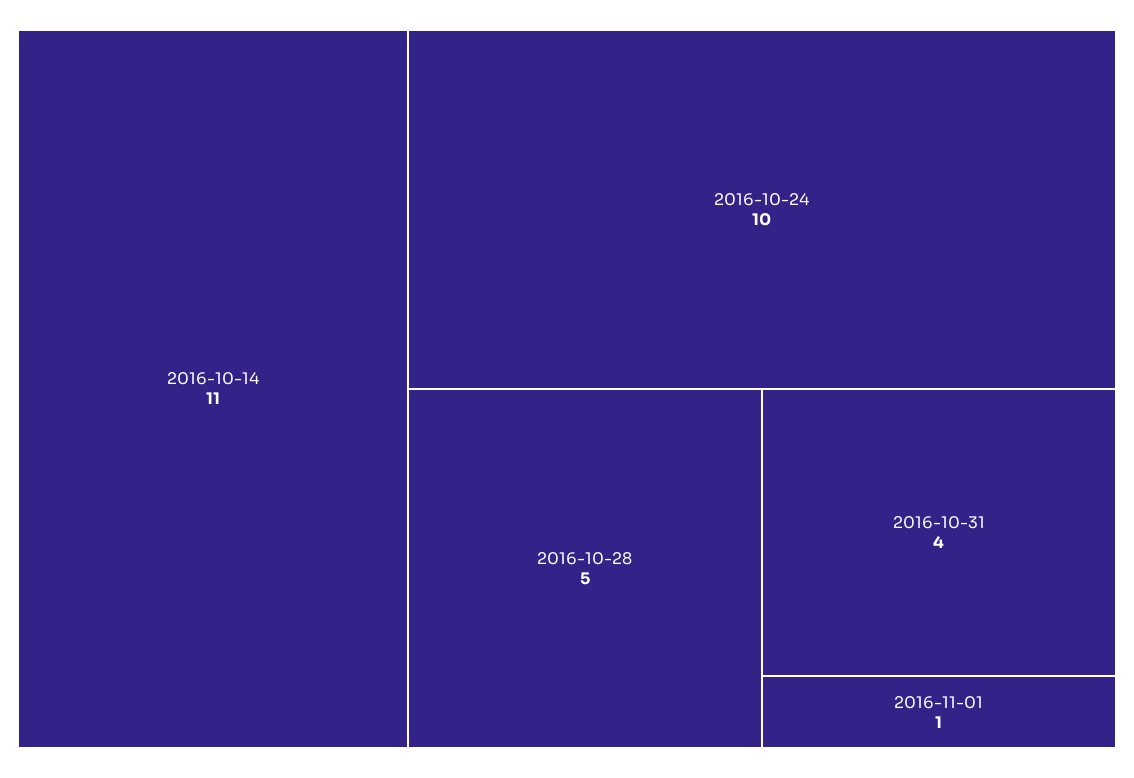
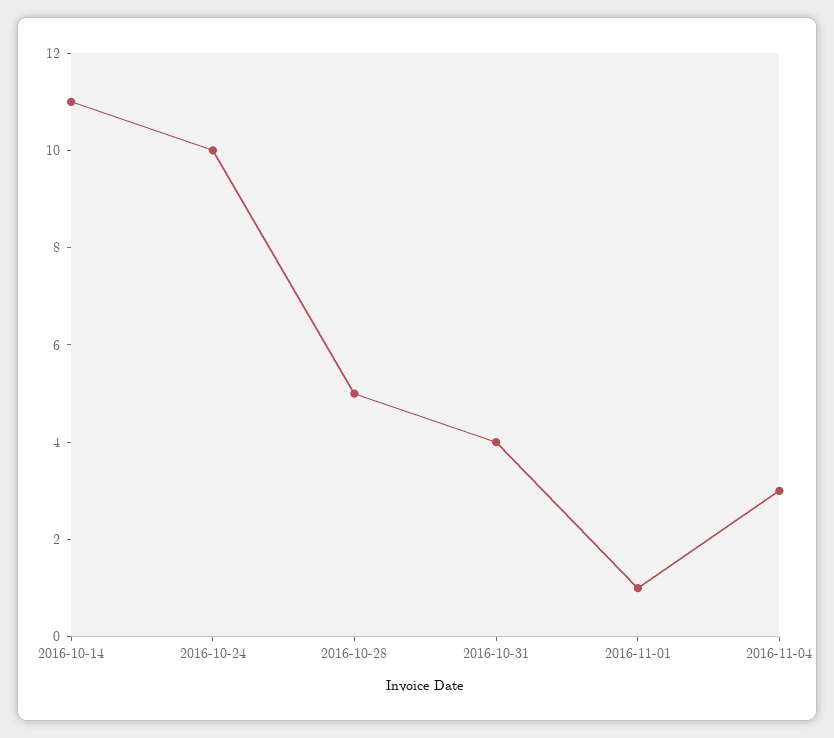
2016-11-04: none -> 3

